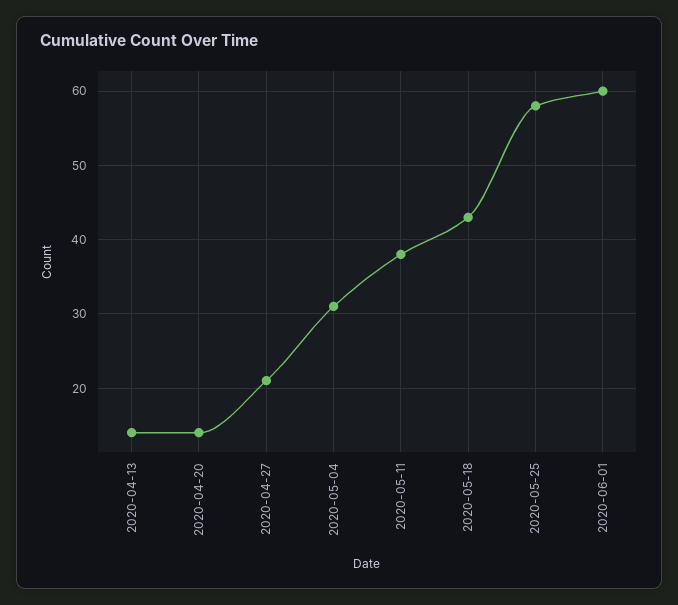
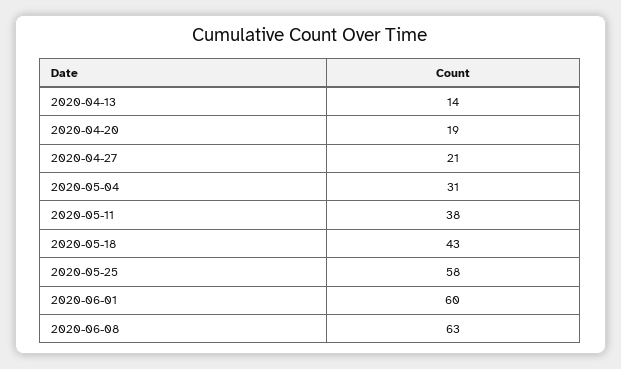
2020-04-20: 14 -> 19
2020-06-08: none -> 63

